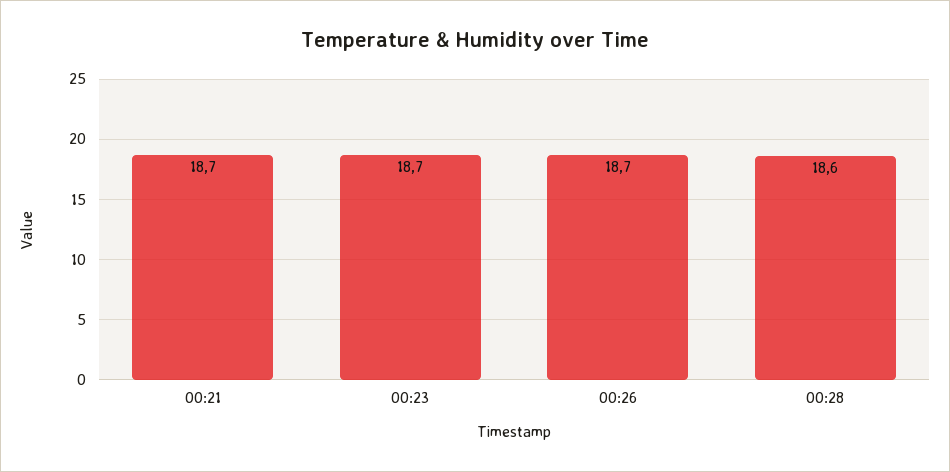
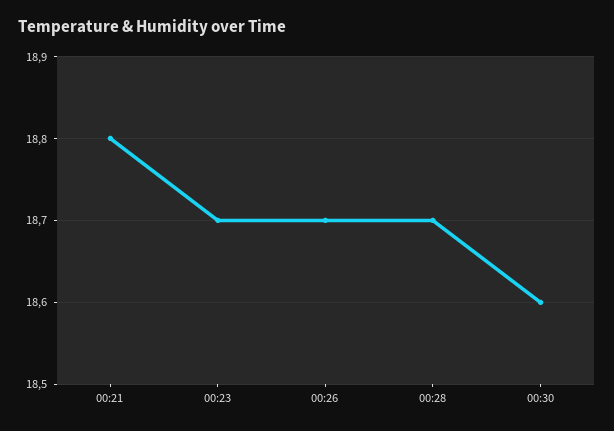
00:21: 18.7 -> 18.8
00:28: 18.6 -> 18.7
00:30: none -> 18.6

